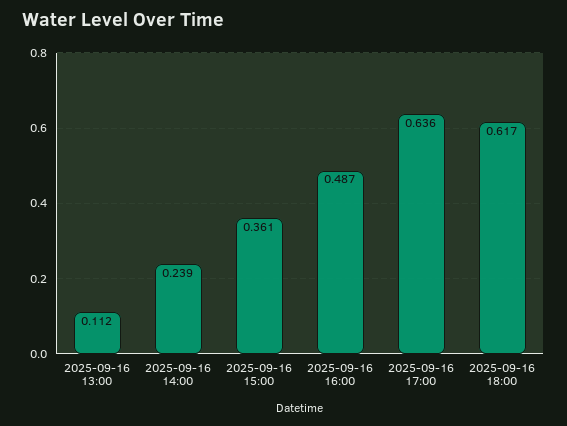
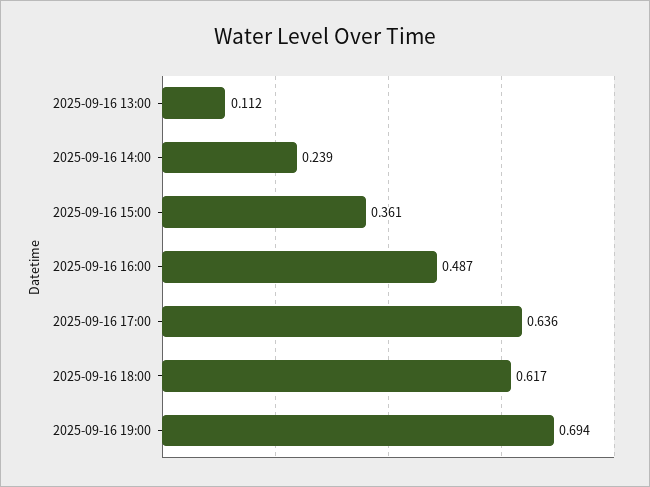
2025-09-16 19:00: none -> 0.694

